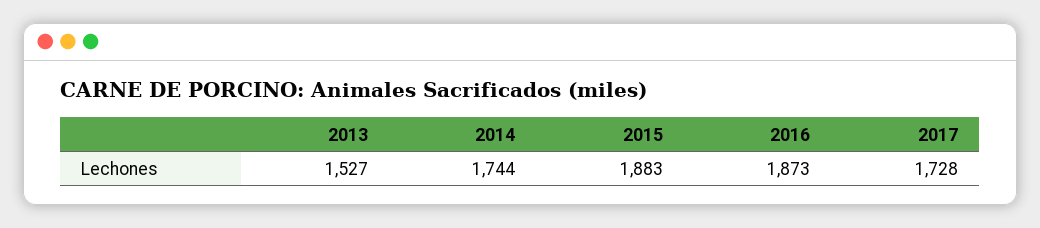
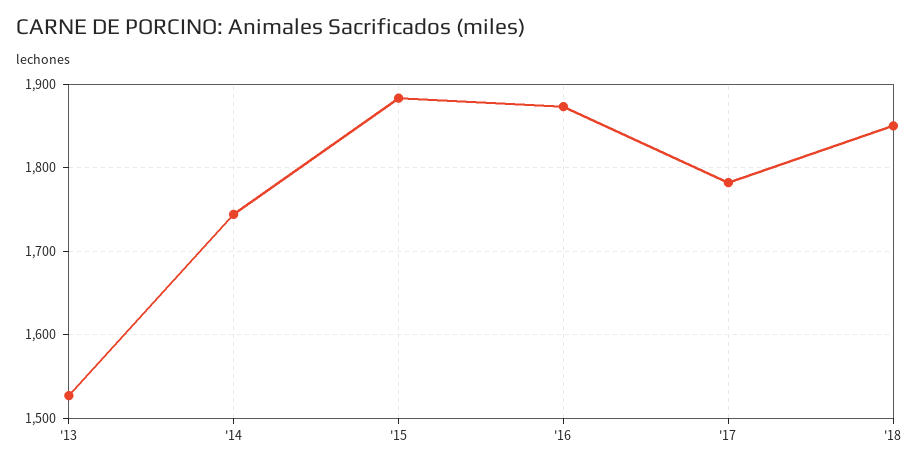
2017: 1728 -> 1780
'18: none -> 1850

